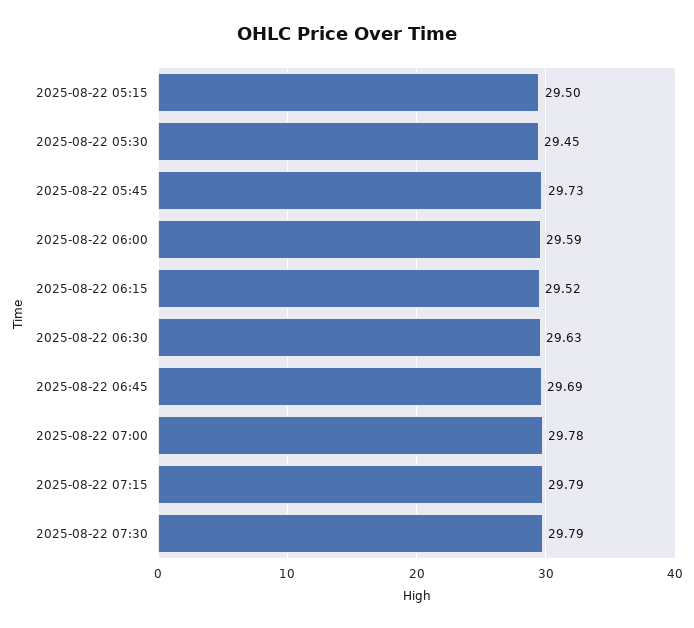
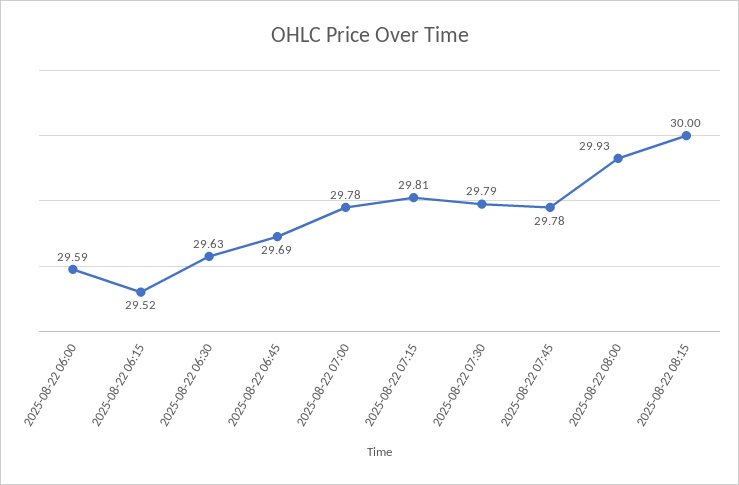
2025-08-22 05:15: 29.5 -> none
2025-08-22 05:30: 29.45 -> none
2025-08-22 05:45: 29.73 -> none
2025-08-22 07:15: 29.79 -> 29.81
2025-08-22 07:45: none -> 29.78
2025-08-22 08:00: none -> 29.93
2025-08-22 08:15: none -> 30

